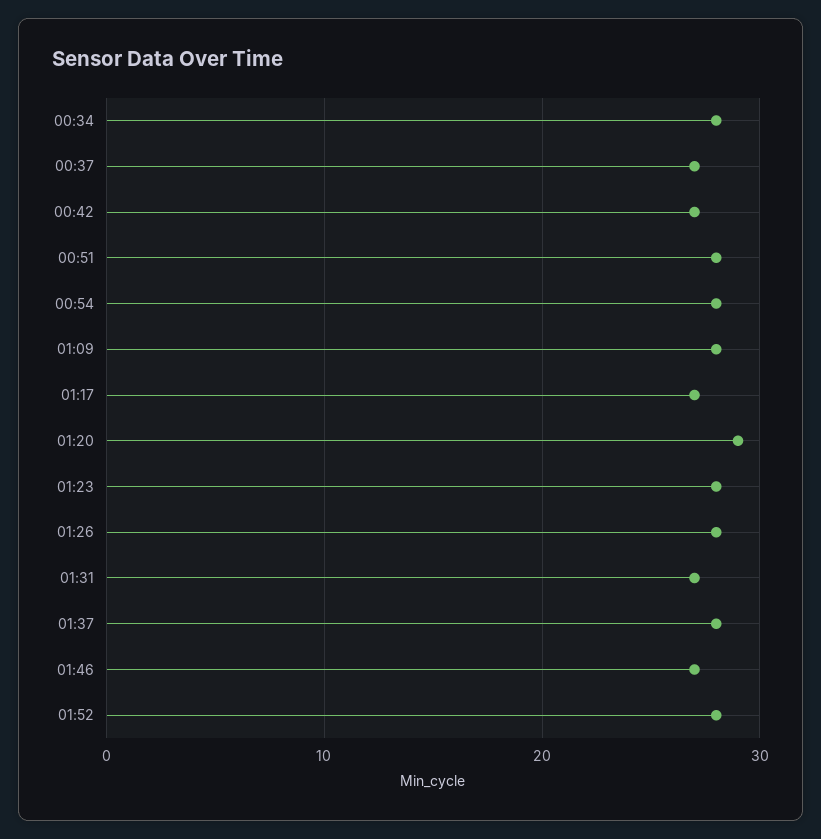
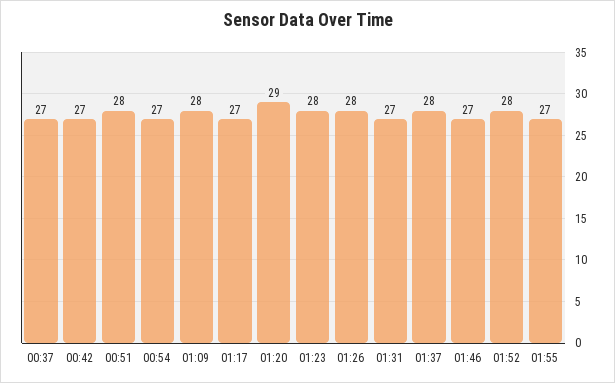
00:34: 28 -> none
00:54: 28 -> 27
01:55: none -> 27

